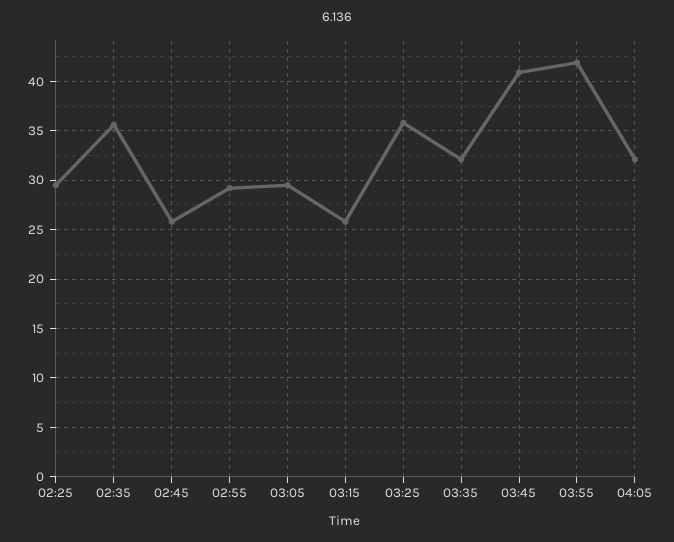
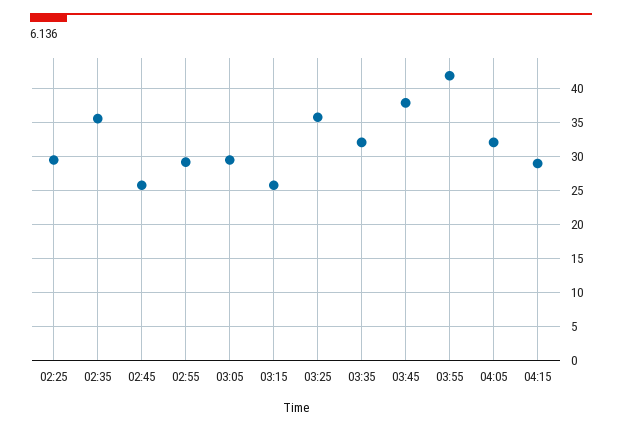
03:45: 41 -> 38
04:15: none -> 29

